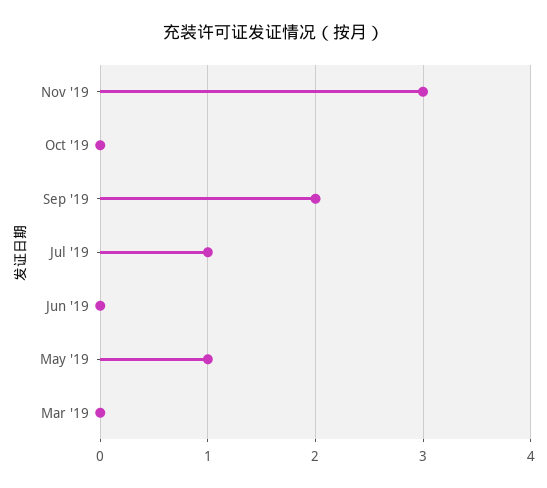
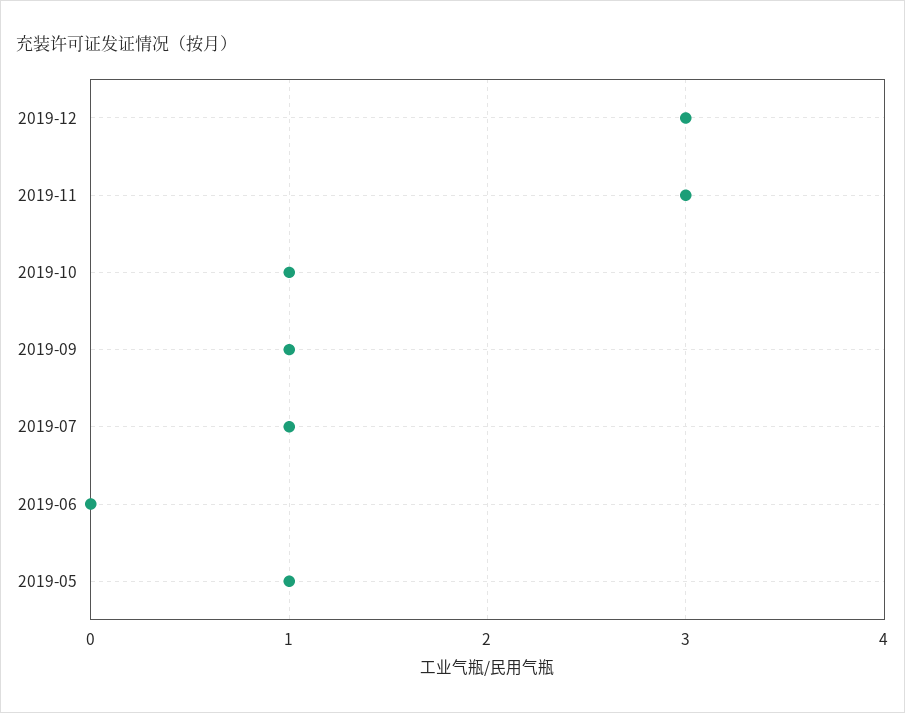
Oct '19: 0 -> 1
Sep '19: 2 -> 1
Mar '19: 0 -> none
2019-12: none -> 3

